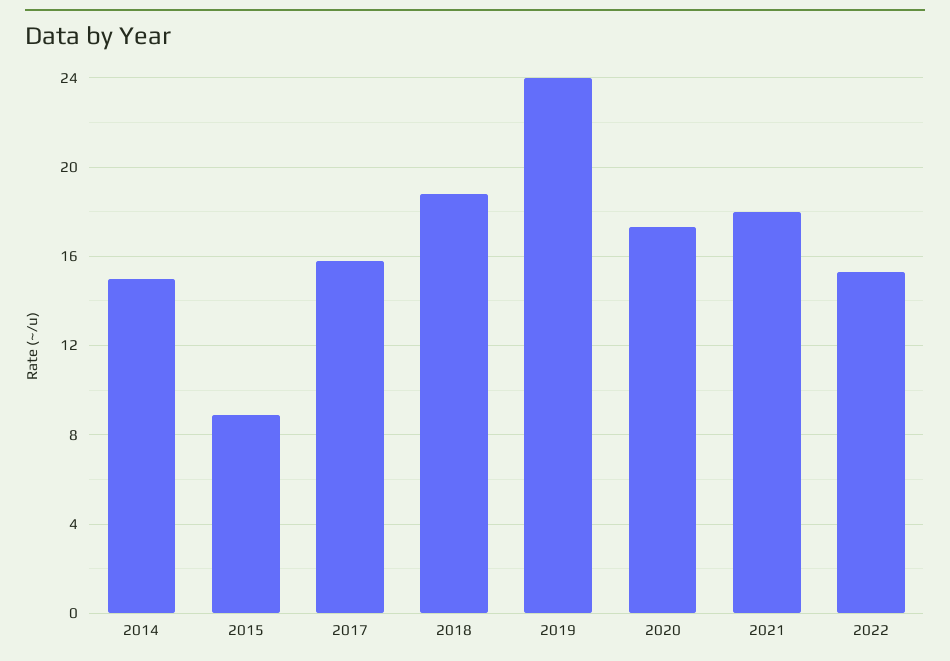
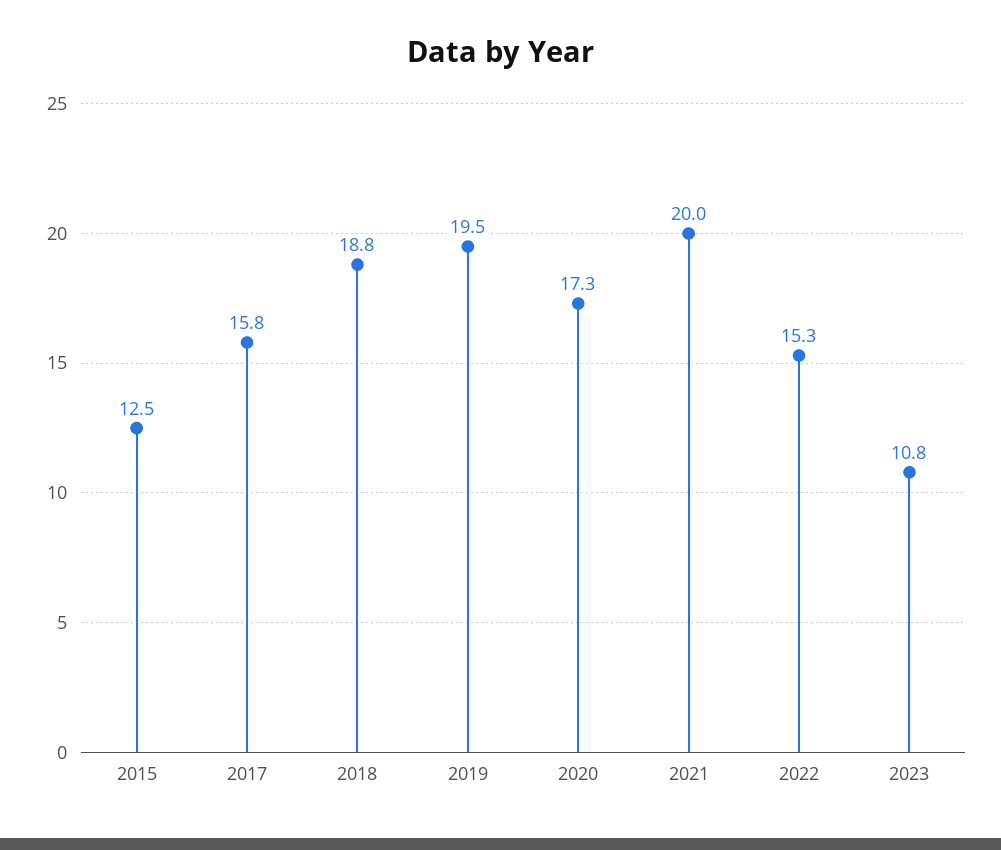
2014: 15 -> none
2015: 9 -> 12.5
2019: 24 -> 19.5
2021: 18 -> 20
2023: none -> 10.8

